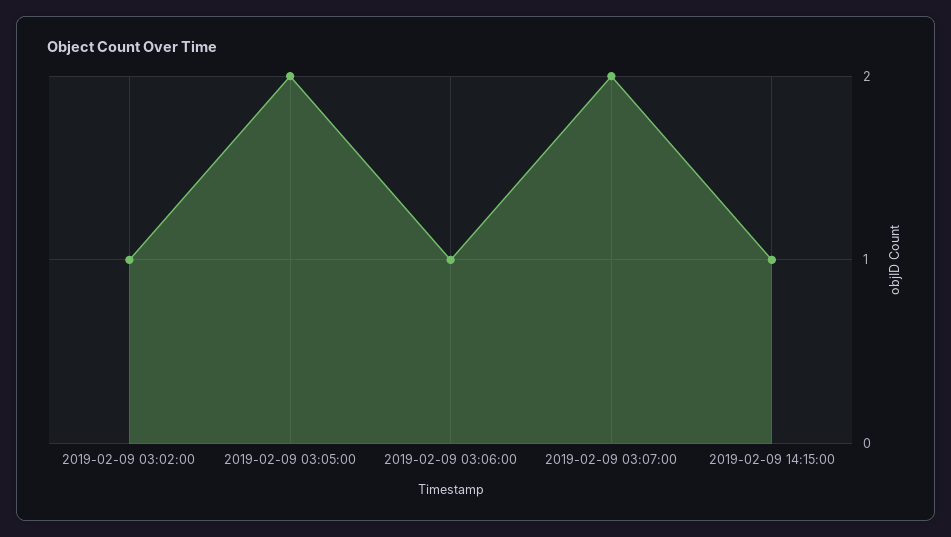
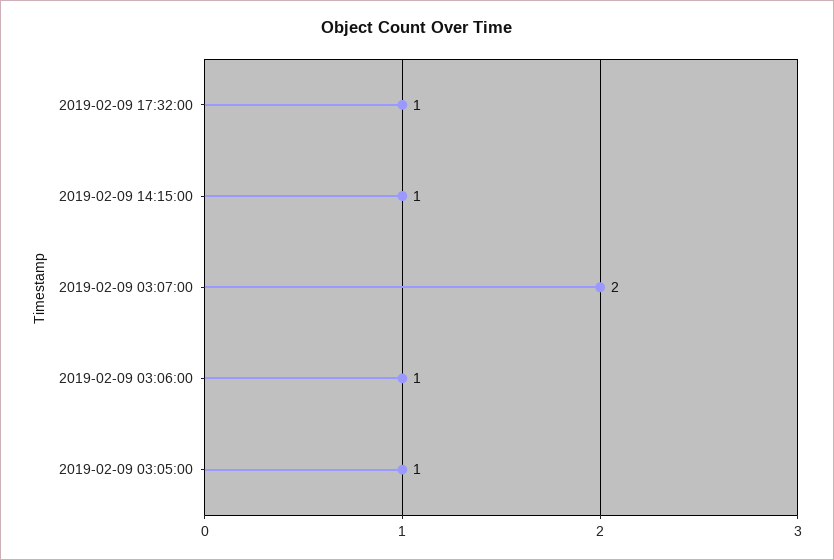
2019-02-09 03:02:00: 1 -> none
2019-02-09 03:05:00: 2 -> 1
2019-02-09 17:32:00: none -> 1

